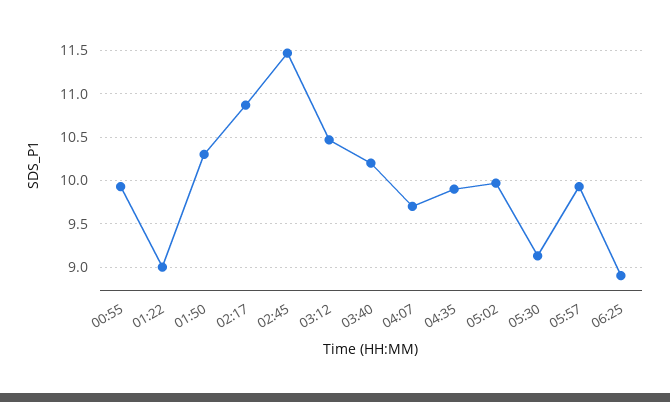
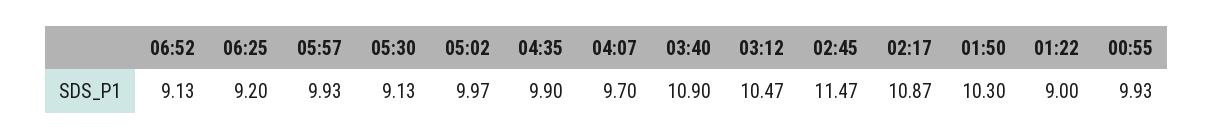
03:40: 10.2 -> 10.9
06:25: 8.9 -> 9.2
06:52: none -> 9.13

